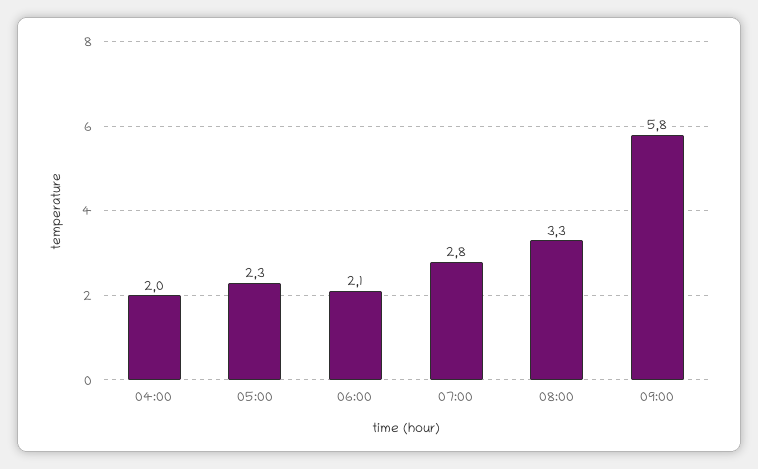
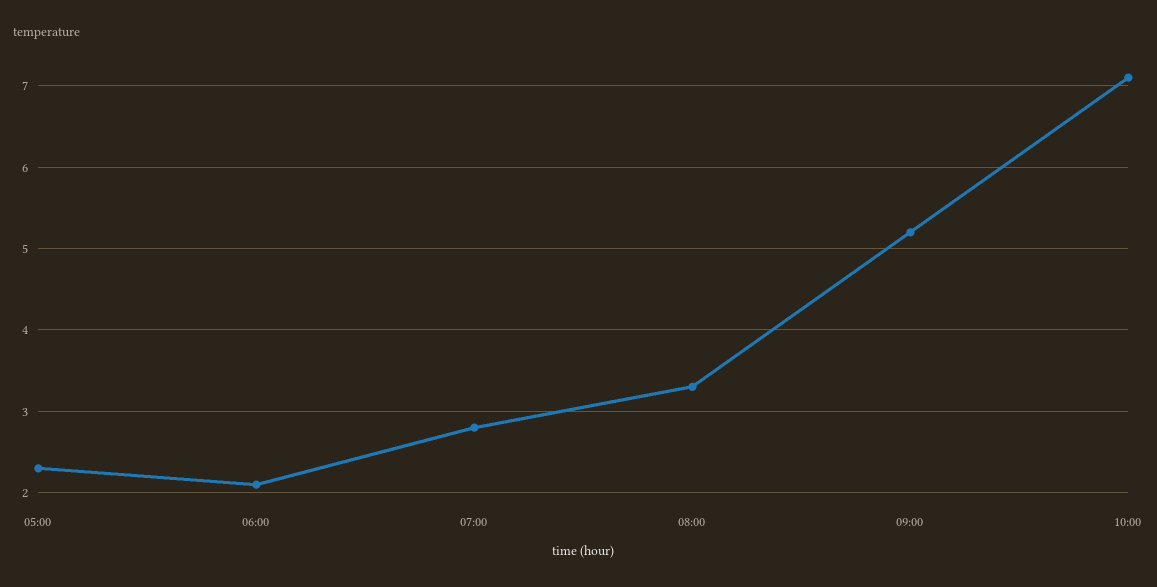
04:00: 2 -> none
09:00: 5.8 -> 5.2
10:00: none -> 7.1

